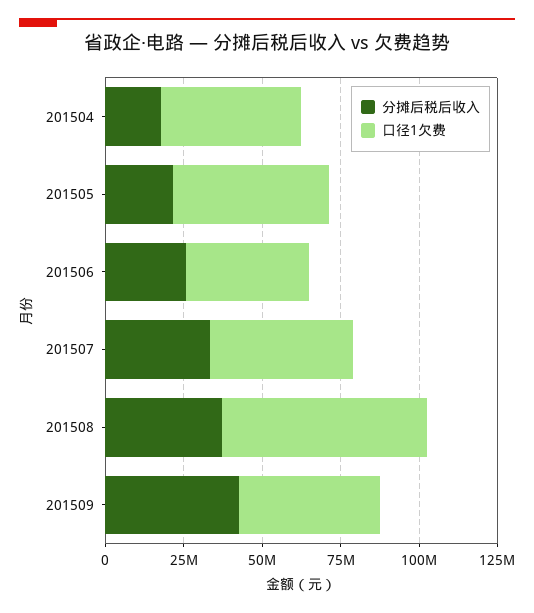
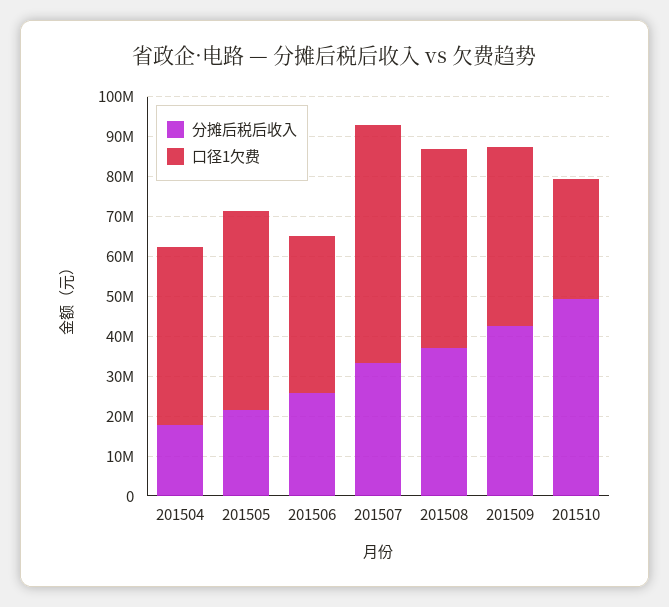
口径1欠费, 201507: 45000000 -> 60000000
口径1欠费, 201508: 65000000 -> 50000000
分摊后税后收入, 201510: none -> 50000000
口径1欠费, 201510: none -> 30000000

